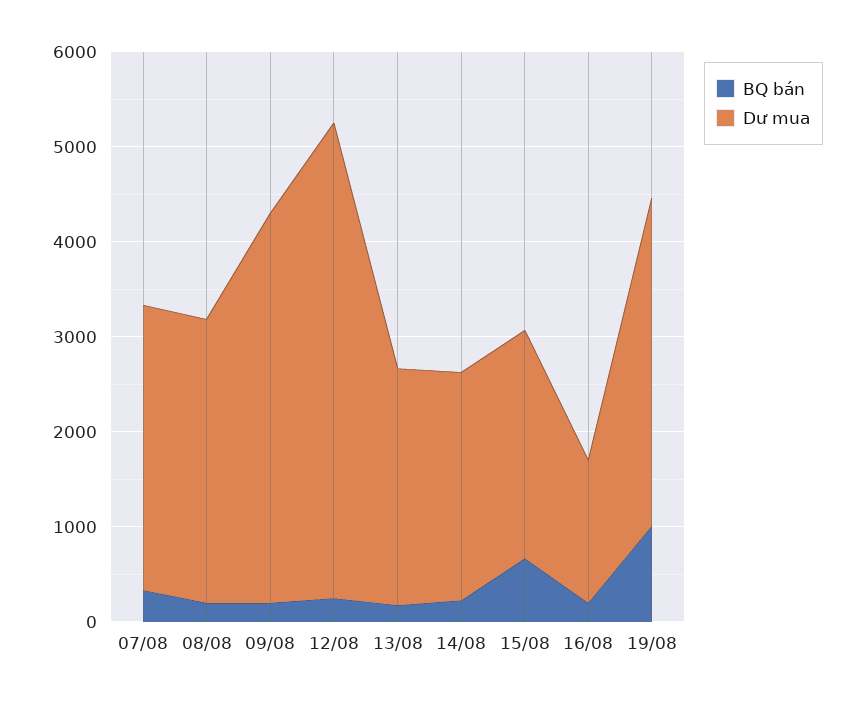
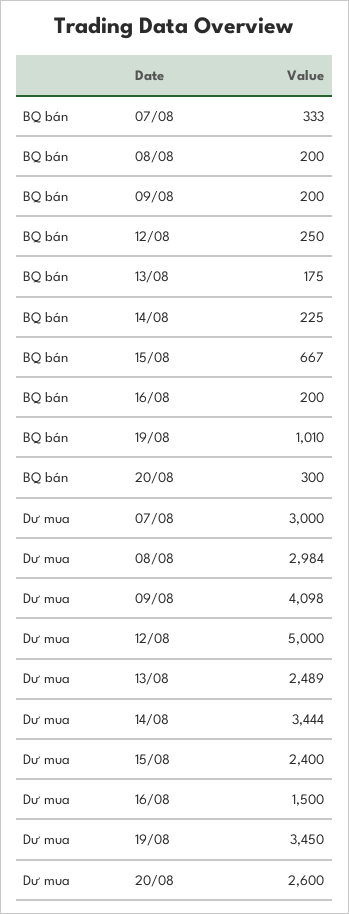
Dư mua, 14/08: 2400 -> 3444
BQ bán, 20/08: none -> 300
Dư mua, 20/08: none -> 2600

